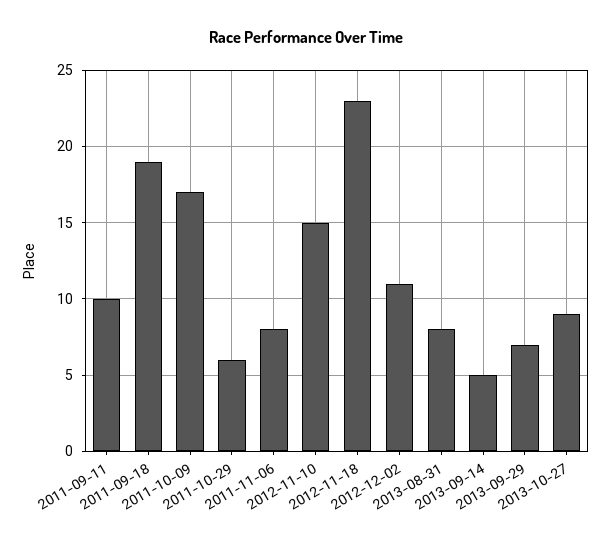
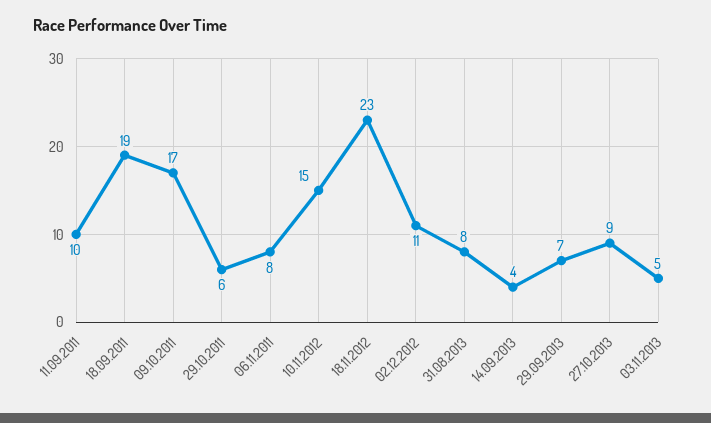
2013-09-14: 5 -> 4
03.11.2013: none -> 5

